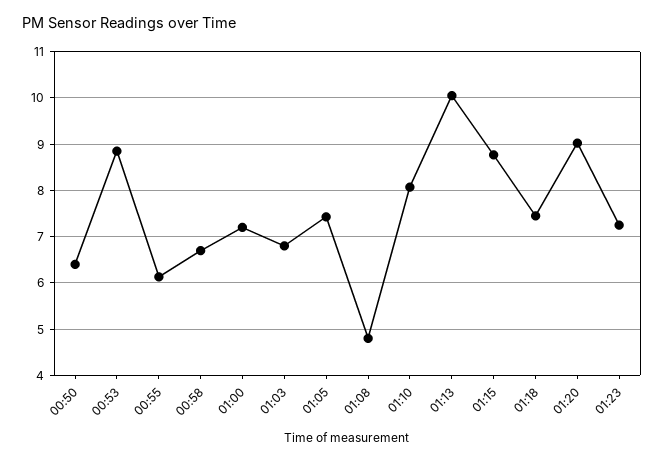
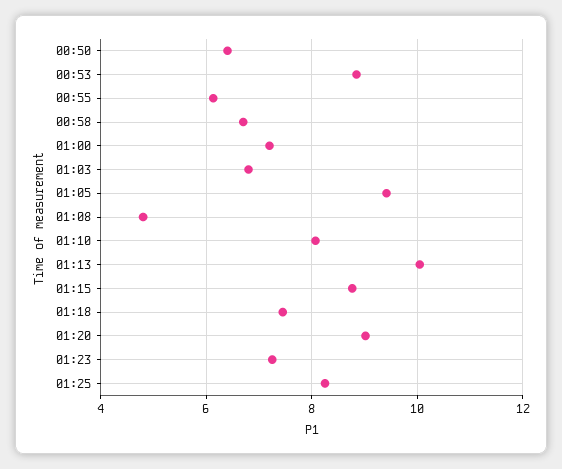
01:05: 7.4 -> 9.4
01:25: none -> 8.2

